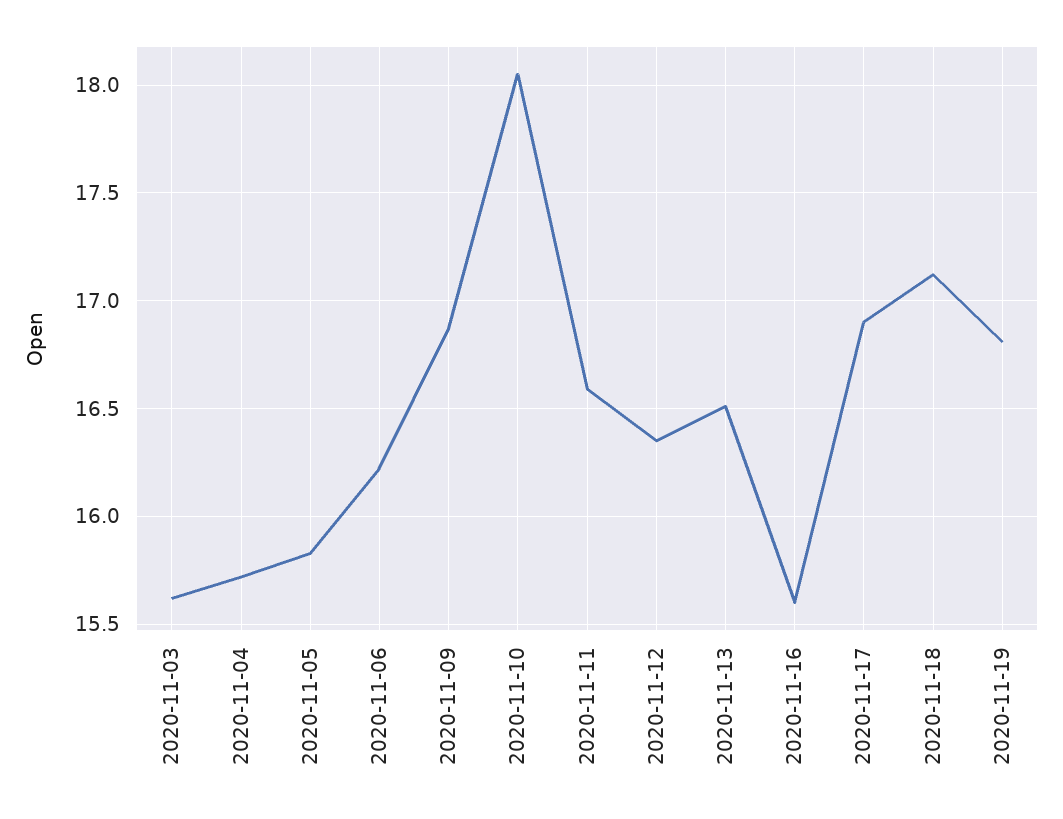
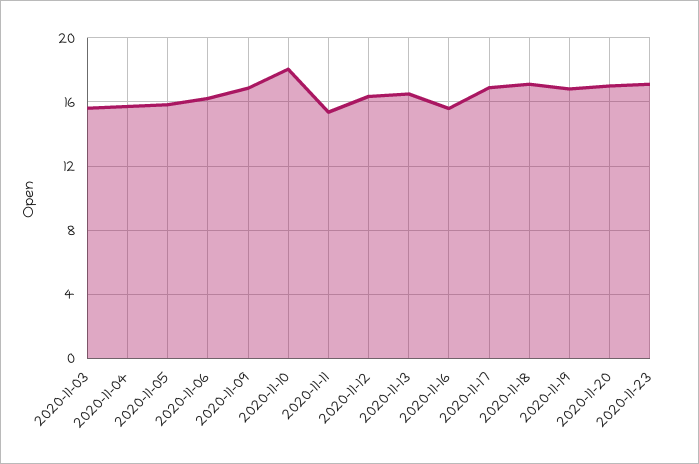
2020-11-11: 16.6 -> 15.5
2020-11-20: none -> 17
2020-11-23: none -> 17

